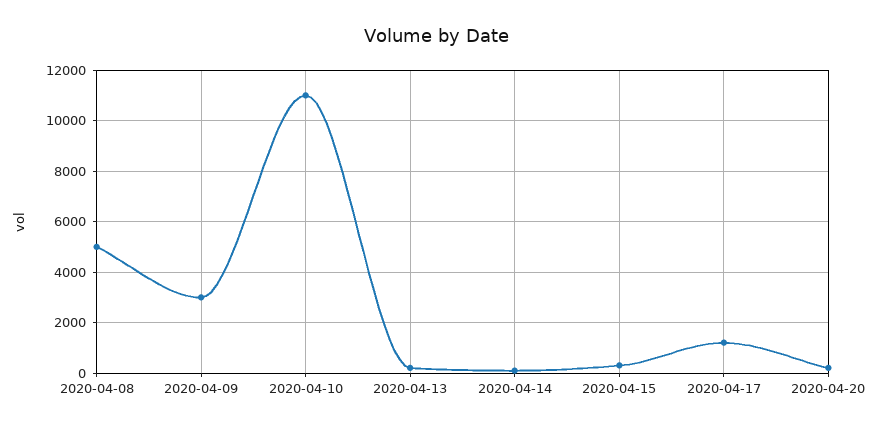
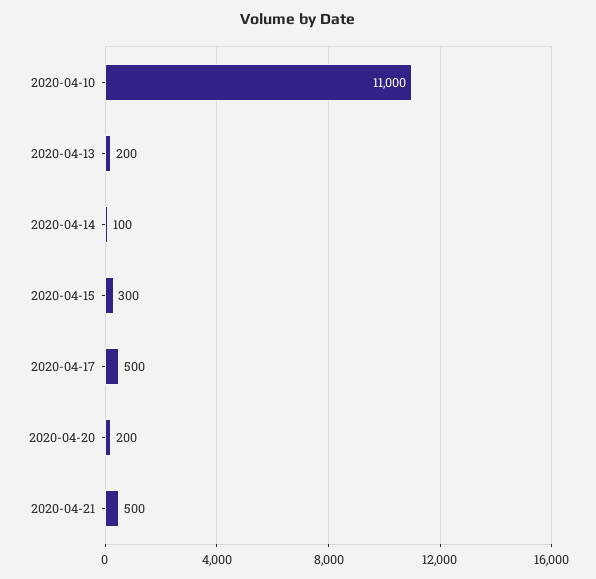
2020-04-08: 5000 -> none
2020-04-09: 3000 -> none
2020-04-17: 1250 -> 500
2020-04-21: none -> 500

